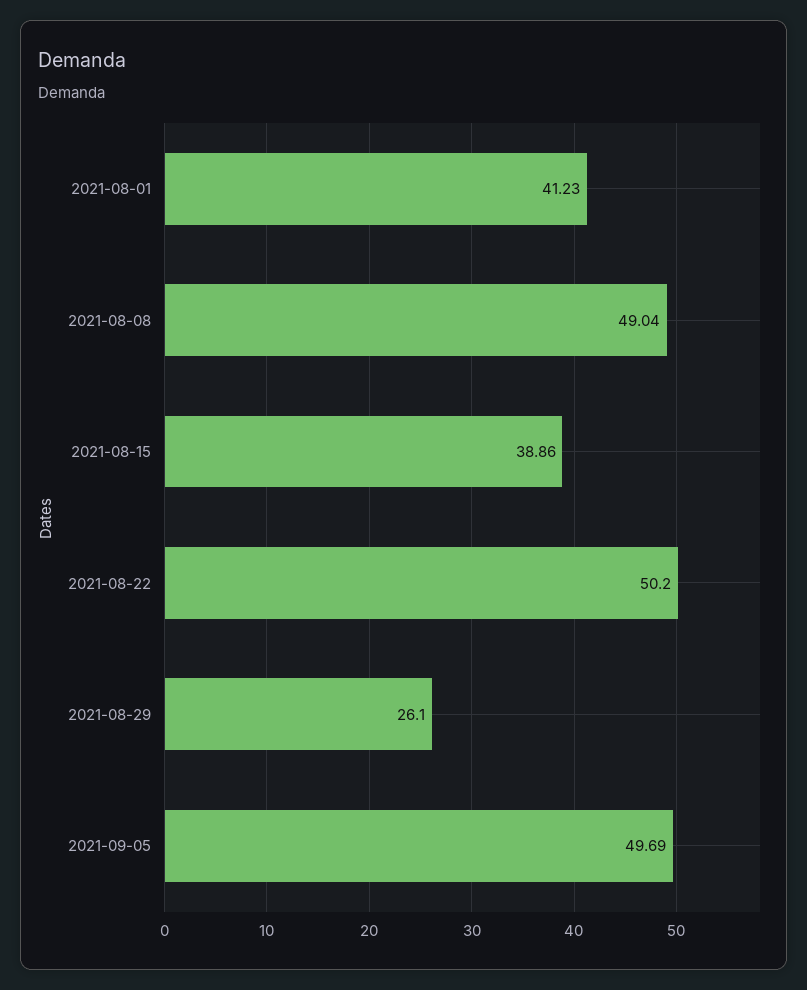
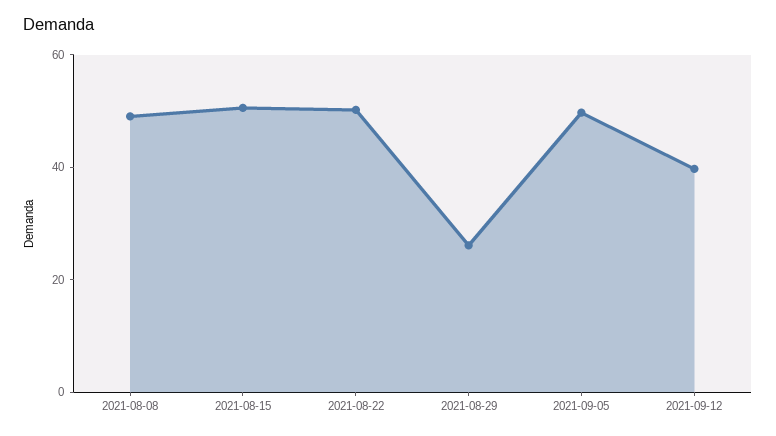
2021-08-01: 41.23 -> none
2021-08-15: 38.86 -> 50
2021-09-12: none -> 40

